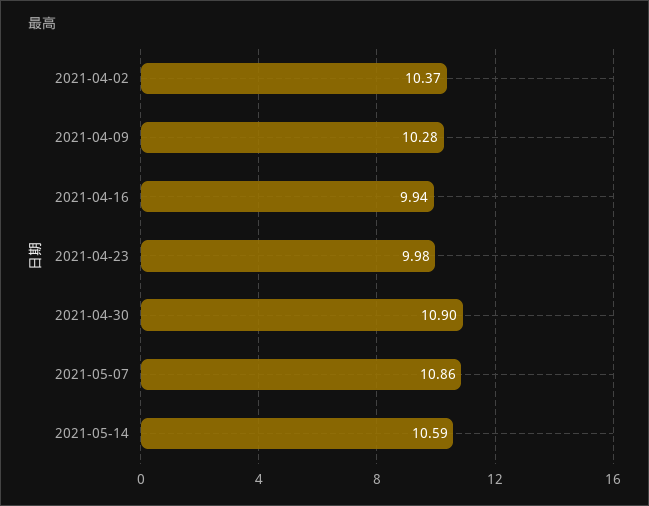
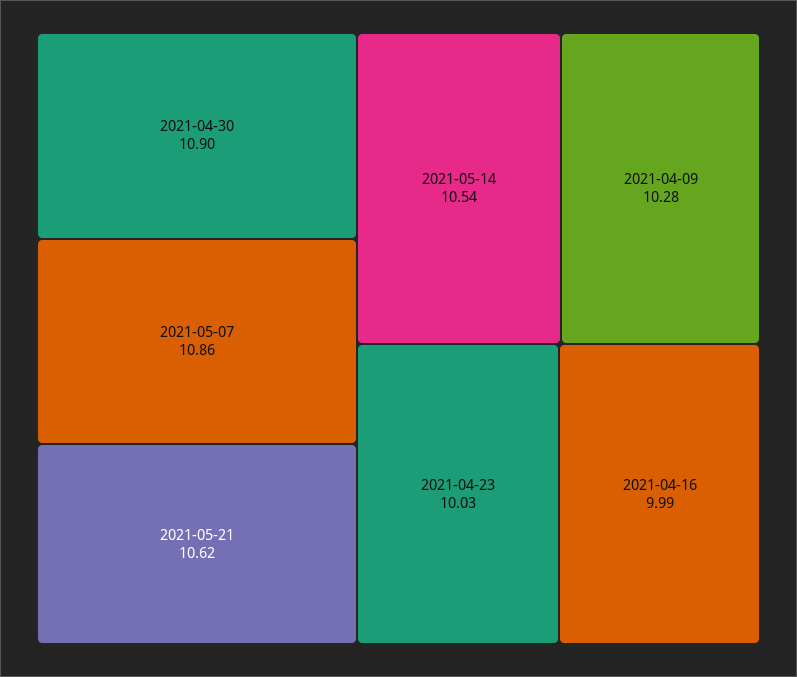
2021-04-02: 10.37 -> none
2021-04-16: 9.94 -> 9.99
2021-04-23: 9.98 -> 10.03
2021-05-14: 10.59 -> 10.54
2021-05-21: none -> 10.62

